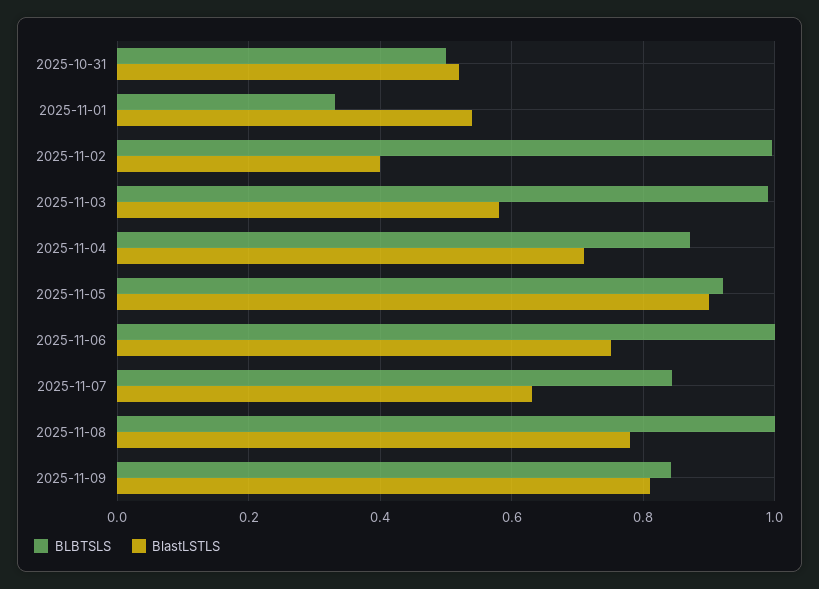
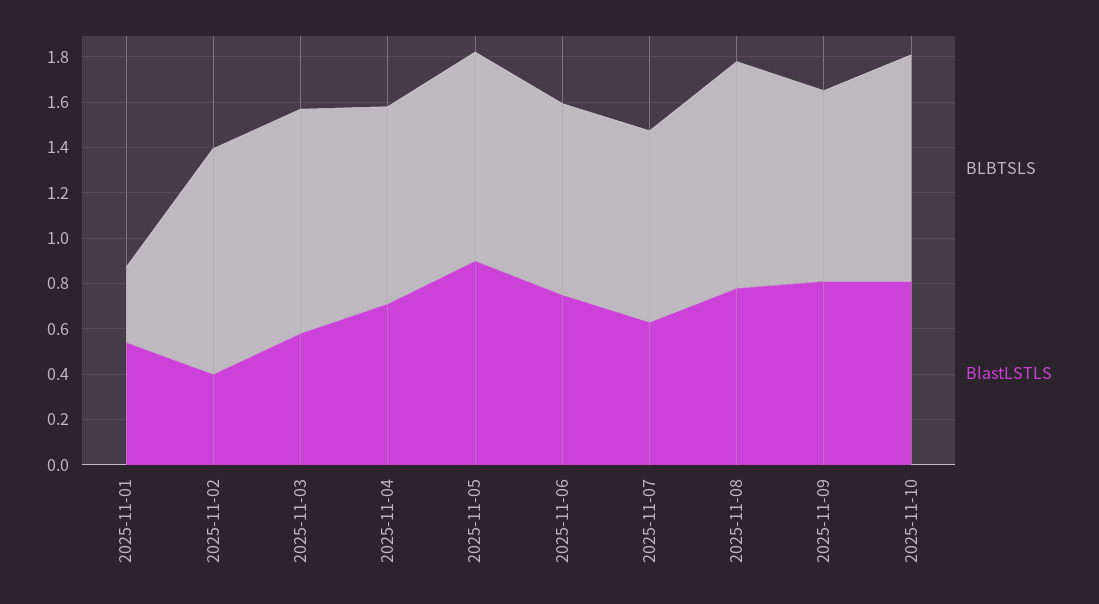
BLBTSLS, 2025-10-31: 0.5 -> none
BlastLSTLS, 2025-10-31: 0.52 -> none
BLBTSLS, 2025-11-06: 1 -> 0.85
BLBTSLS, 2025-11-10: none -> 1
BlastLSTLS, 2025-11-10: none -> 0.8

